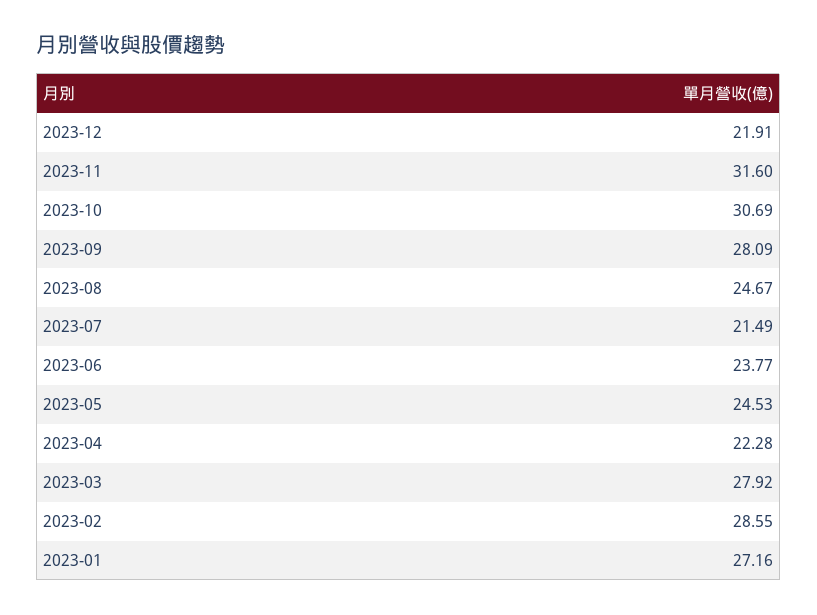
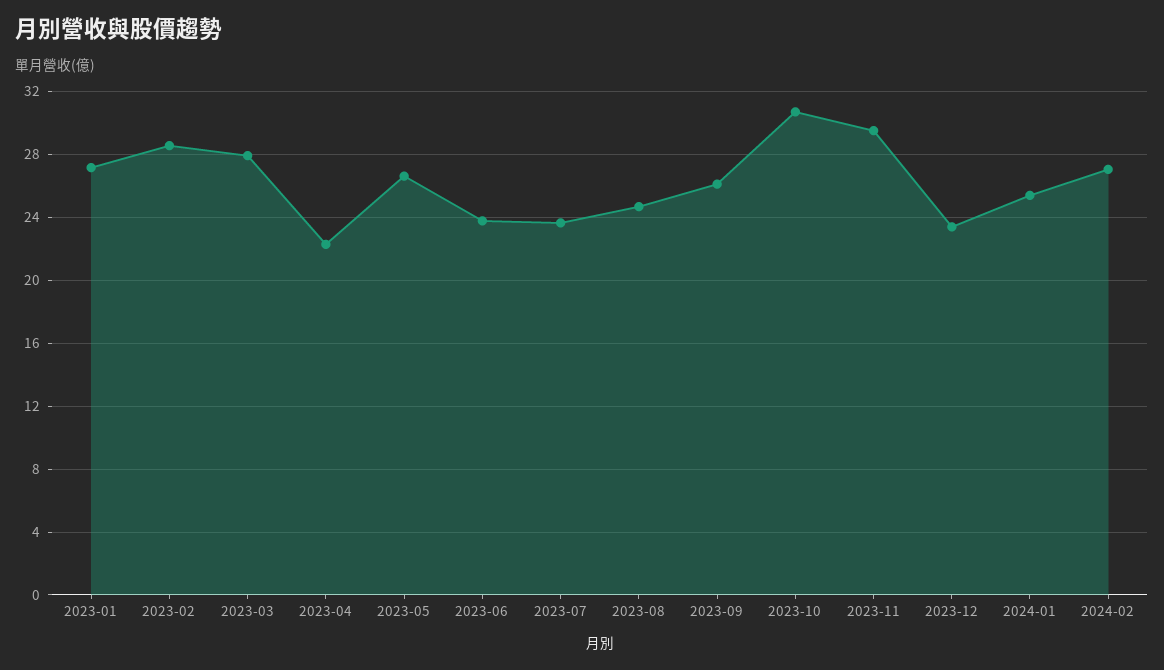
2023-12: 21.91 -> 23.5
2023-11: 31.6 -> 29.5
2023-09: 28.09 -> 26
2023-07: 21.49 -> 23.5
2023-05: 24.53 -> 26.5
2024-01: none -> 25.5
2024-02: none -> 27

